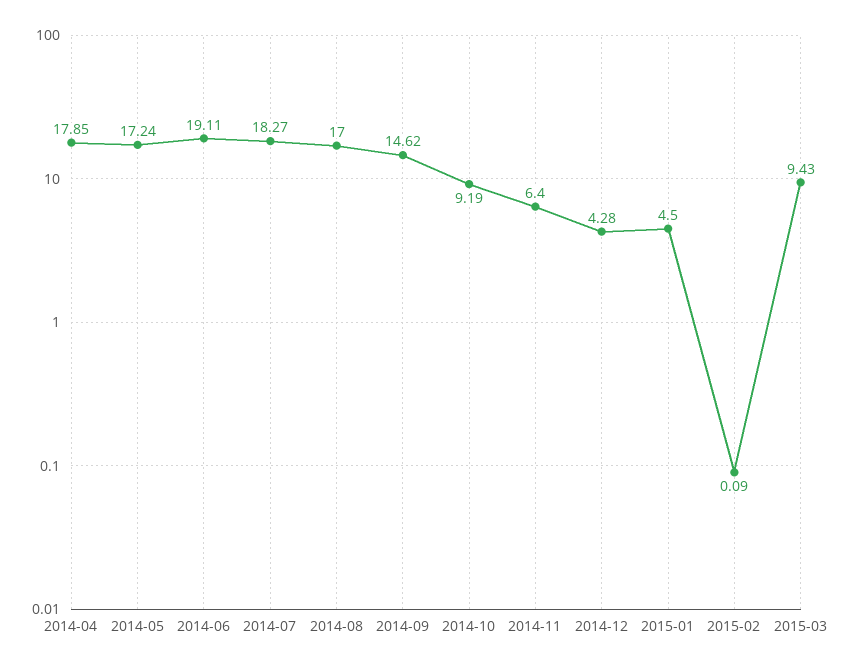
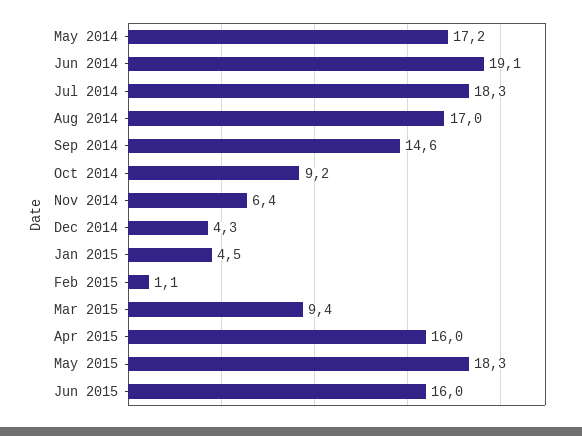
2014-04: 17.85 -> none
2015-02: 0.09 -> 1.1
Apr 2015: none -> 16
May 2015: none -> 18.3
Jun 2015: none -> 16

